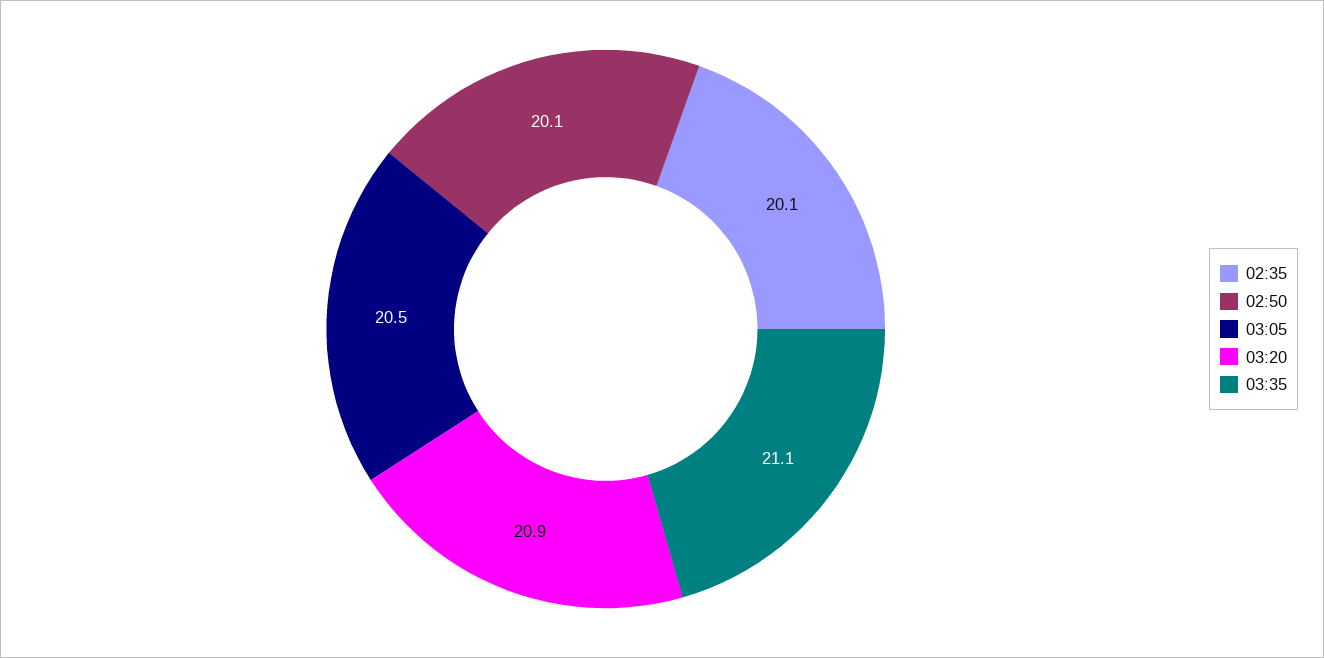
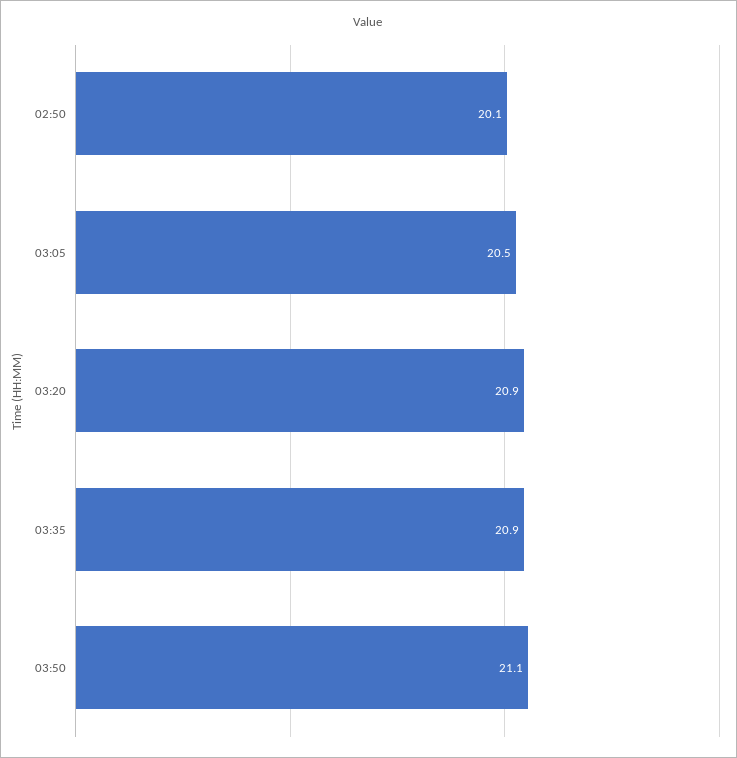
02:35: 20.1 -> none
03:35: 21.1 -> 20.9
03:50: none -> 21.1

